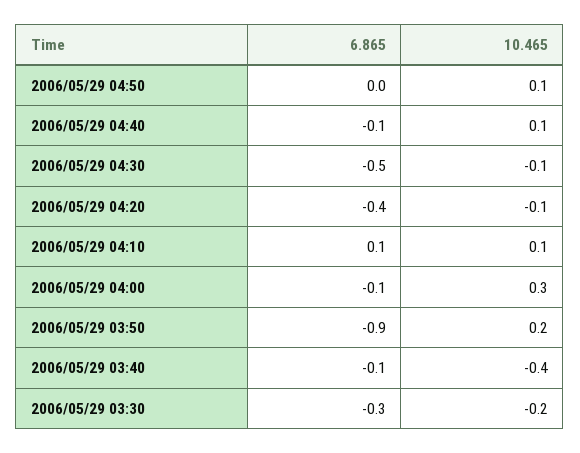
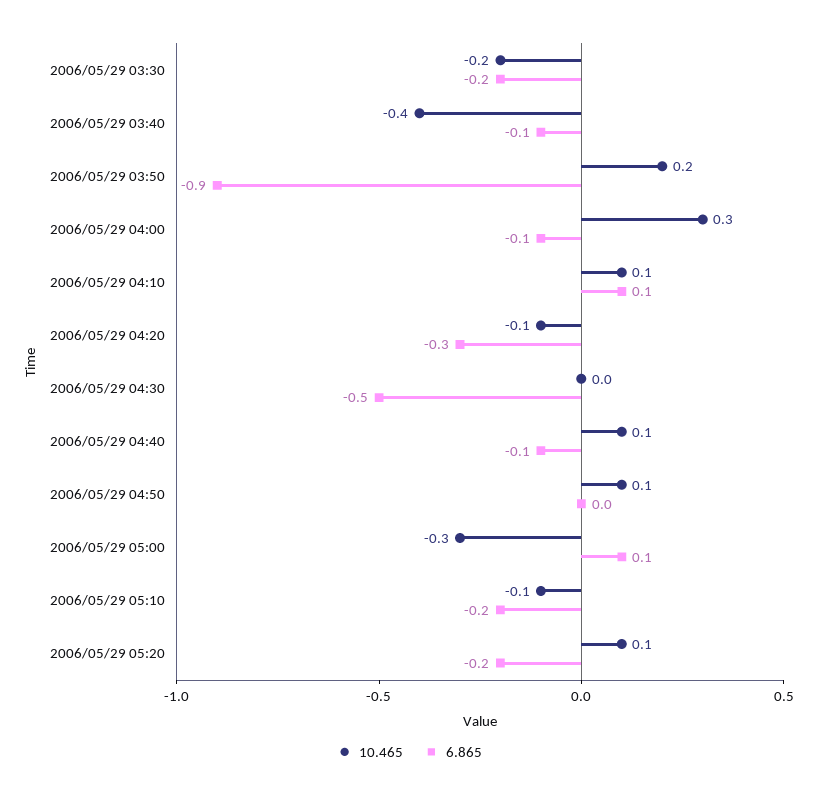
10.465, 2006/05/29 04:30: -0.1 -> 0
6.865, 2006/05/29 04:20: -0.4 -> -0.3
6.865, 2006/05/29 03:30: -0.3 -> -0.2
10.465, 2006/05/29 05:00: none -> -0.3
6.865, 2006/05/29 05:00: none -> 0.1
10.465, 2006/05/29 05:10: none -> -0.1
6.865, 2006/05/29 05:10: none -> -0.2
10.465, 2006/05/29 05:20: none -> 0.1
6.865, 2006/05/29 05:20: none -> -0.2

